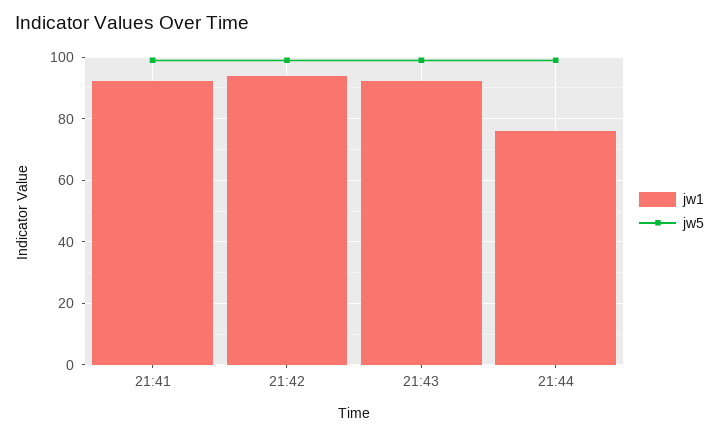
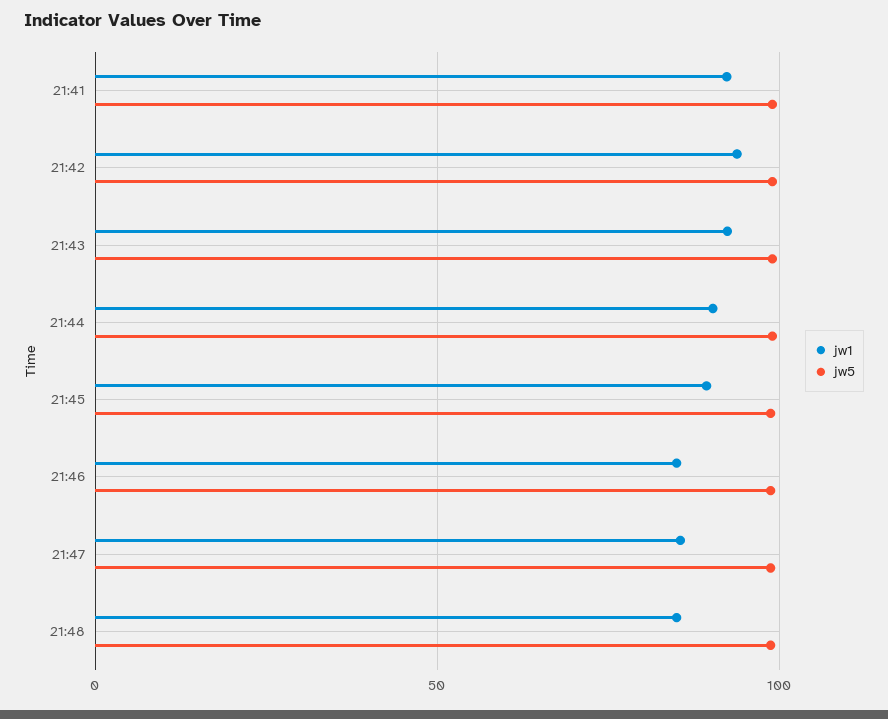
jw1, 21:44: 76 -> 90
jw1, 21:45: none -> 90
jw5, 21:45: none -> 100
jw1, 21:46: none -> 85
jw5, 21:46: none -> 100
jw1, 21:47: none -> 85
jw5, 21:47: none -> 100
jw1, 21:48: none -> 85
jw5, 21:48: none -> 100

